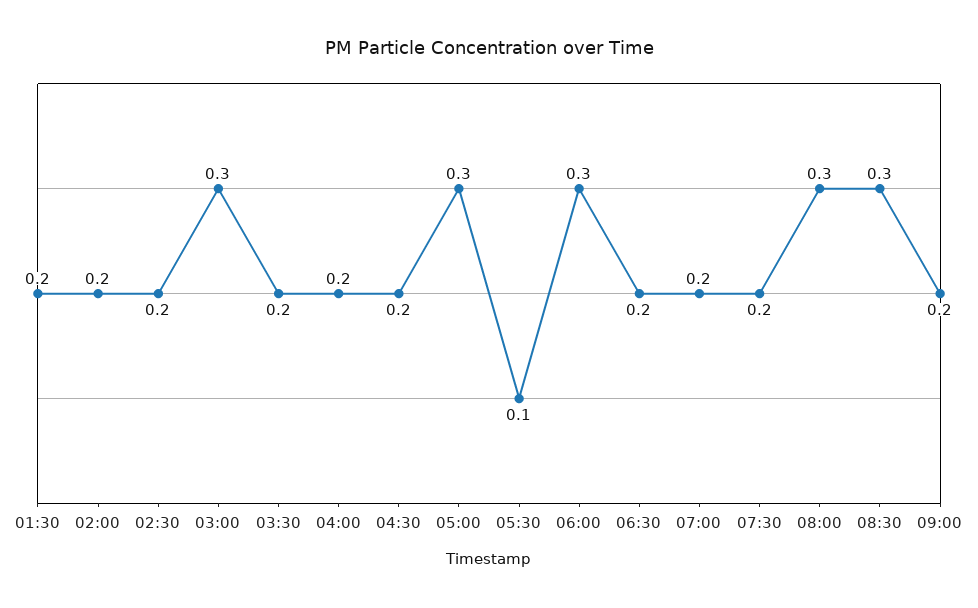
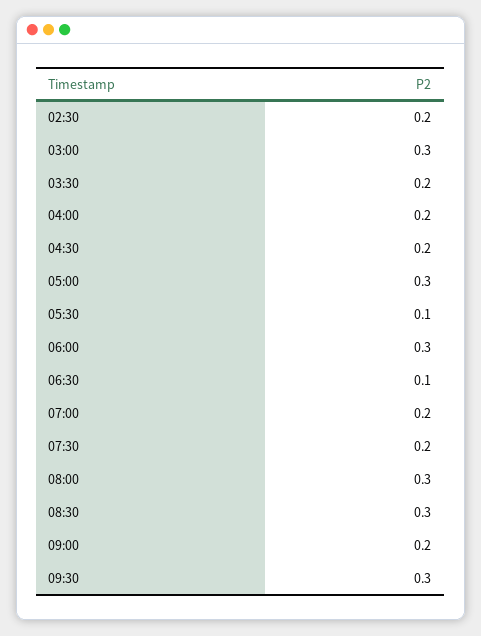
01:30: 0.2 -> none
02:00: 0.2 -> none
06:30: 0.2 -> 0.1
09:30: none -> 0.3

